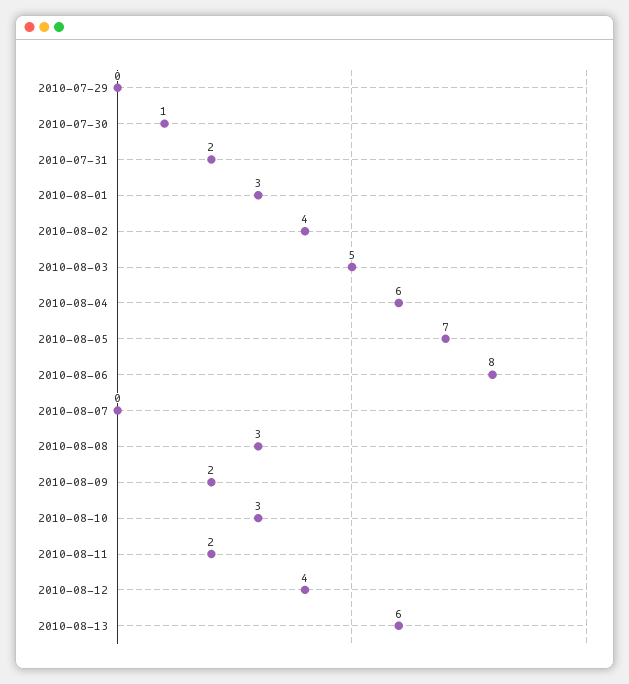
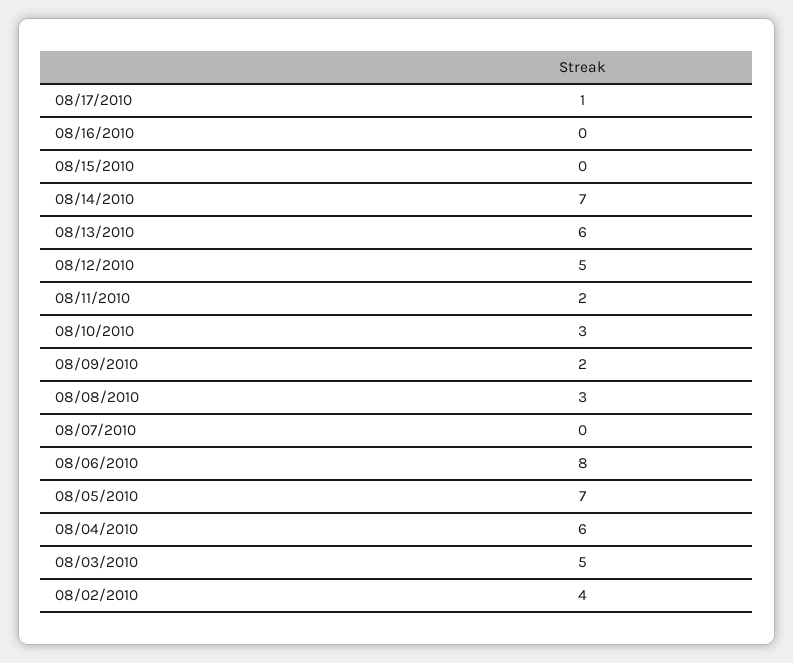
2010-07-29: 0 -> none
2010-07-30: 1 -> none
2010-07-31: 2 -> none
2010-08-01: 3 -> none
2010-08-12: 4 -> 5
08/17/2010: none -> 1
08/16/2010: none -> 0
08/15/2010: none -> 0
08/14/2010: none -> 7

